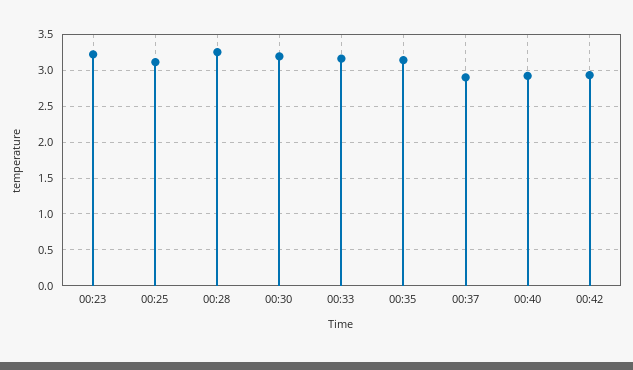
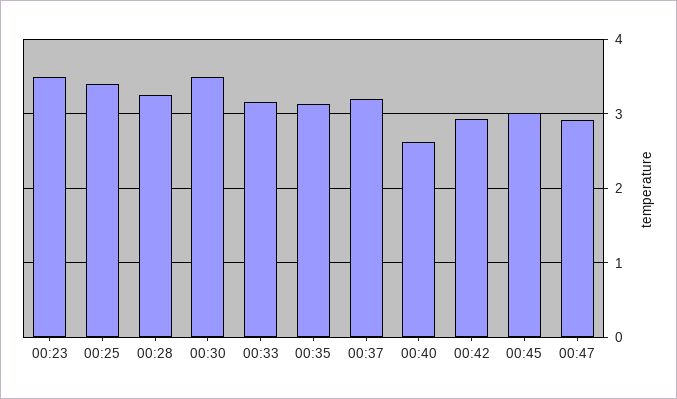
00:23: 3.2 -> 3.5
00:25: 3.1 -> 3.4
00:30: 3.2 -> 3.5
00:37: 2.9 -> 3.2
00:40: 2.9 -> 2.6
00:45: none -> 3
00:47: none -> 2.9

